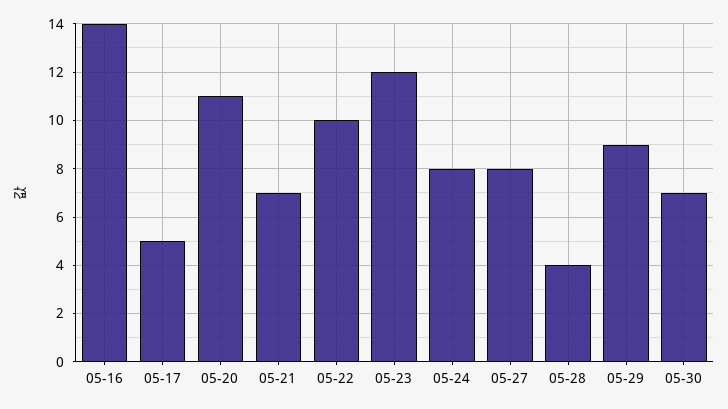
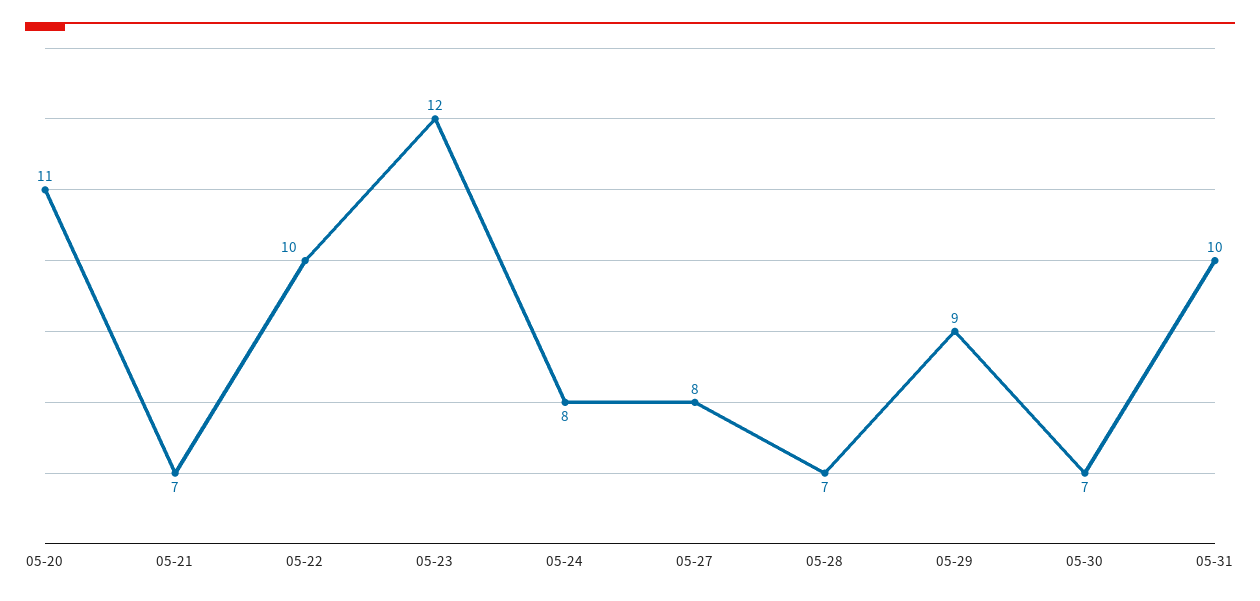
05-16: 14 -> none
05-17: 5 -> none
05-28: 4 -> 7
05-31: none -> 10

